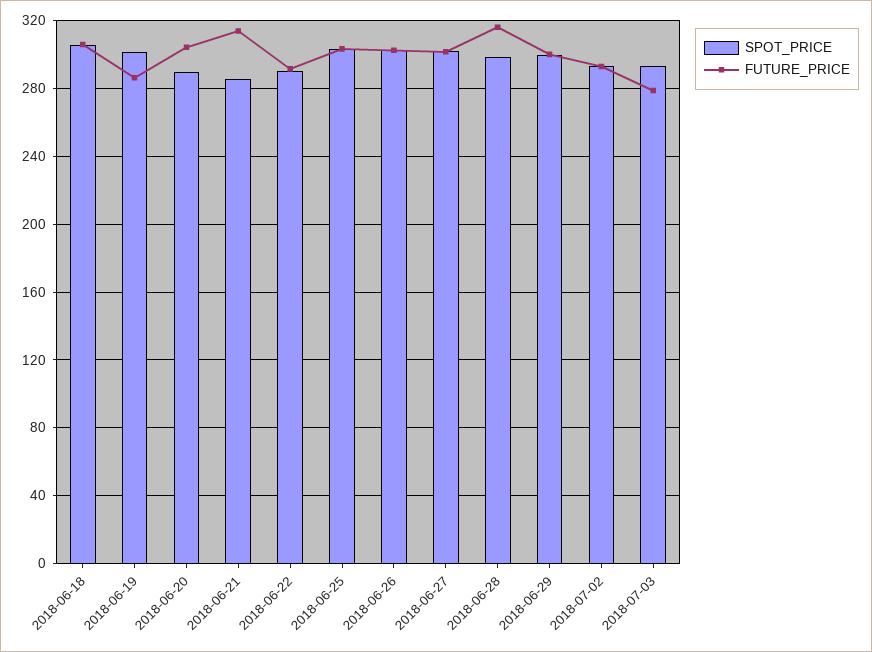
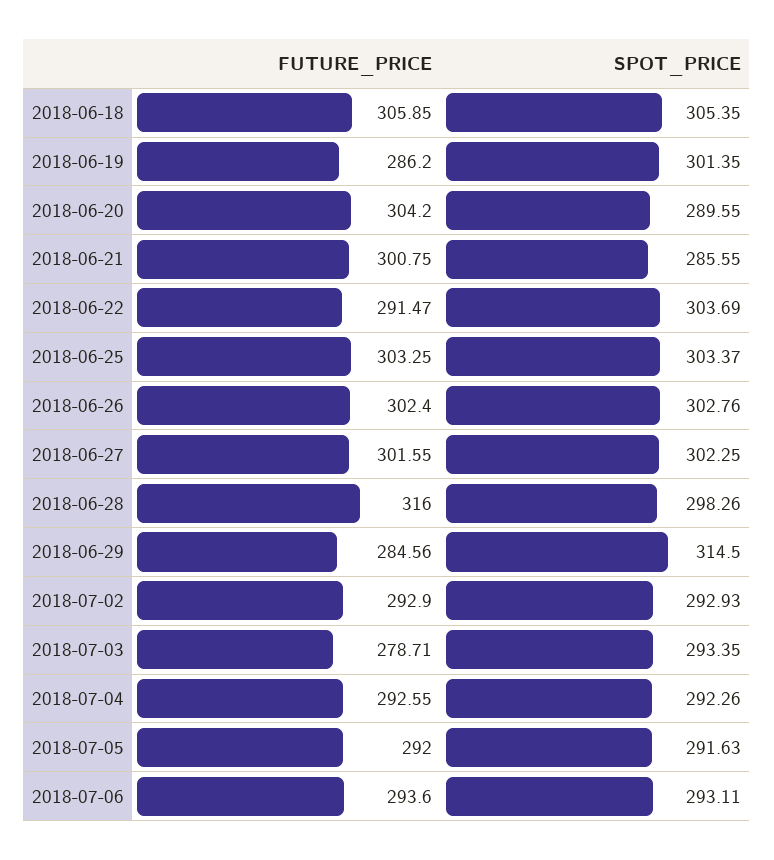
FUTURE_PRICE, 2018-06-21: 315 -> 300.75
SPOT_PRICE, 2018-06-22: 290 -> 303.69
SPOT_PRICE, 2018-06-29: 300 -> 314.5
FUTURE_PRICE, 2018-06-29: 300 -> 284.56
FUTURE_PRICE, 2018-07-04: none -> 292.55
SPOT_PRICE, 2018-07-04: none -> 292.26
FUTURE_PRICE, 2018-07-05: none -> 292
SPOT_PRICE, 2018-07-05: none -> 291.63
FUTURE_PRICE, 2018-07-06: none -> 293.6
SPOT_PRICE, 2018-07-06: none -> 293.11

